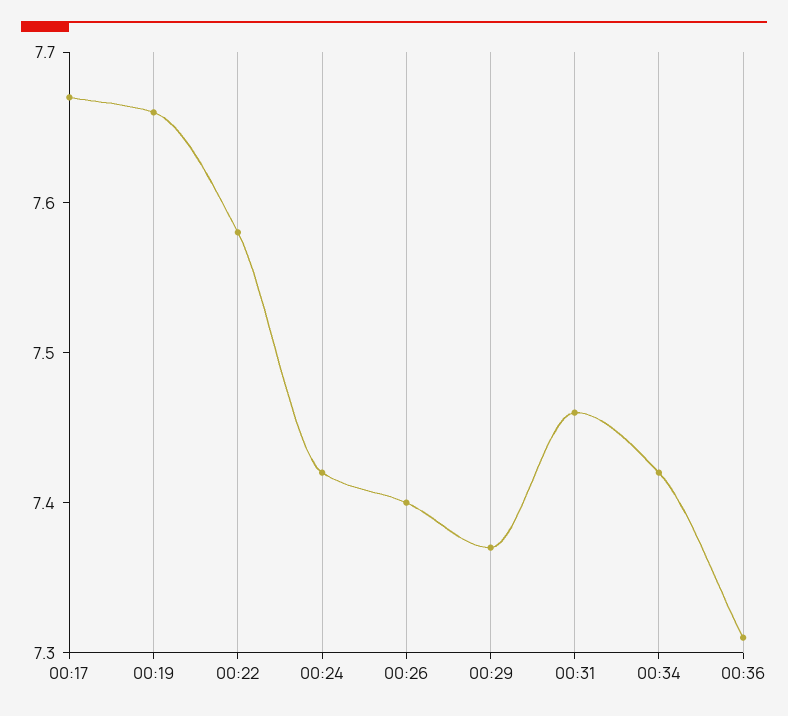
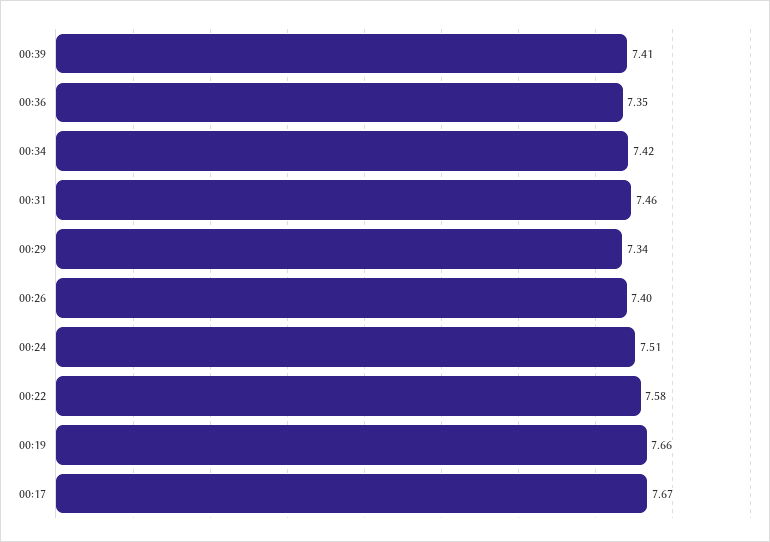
00:24: 7.42 -> 7.51
00:29: 7.37 -> 7.34
00:36: 7.31 -> 7.35
00:39: none -> 7.41

